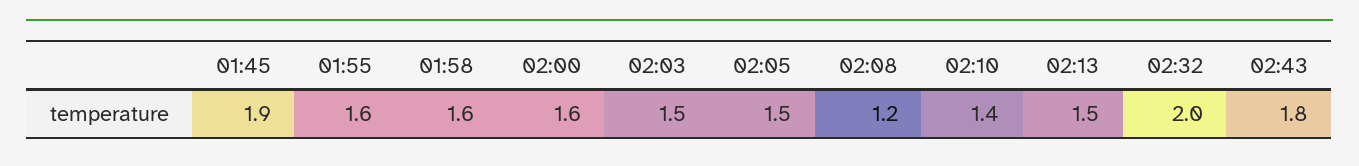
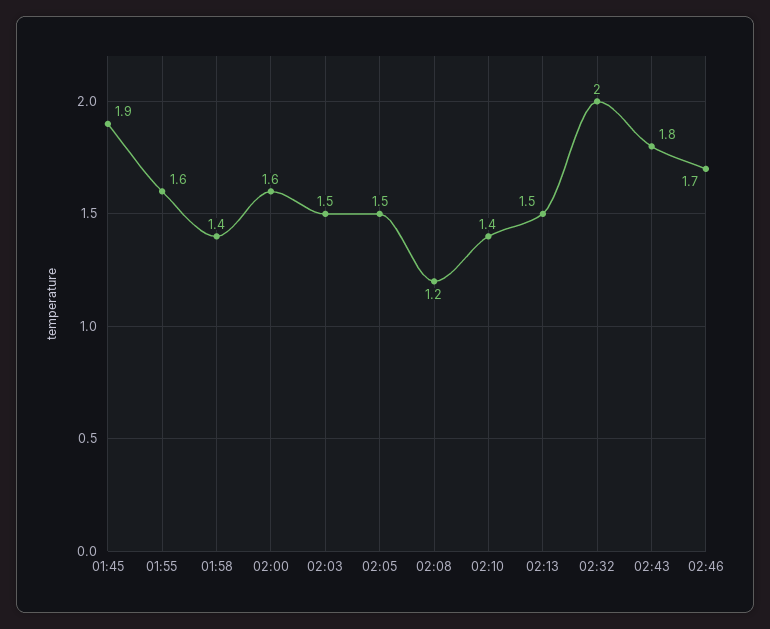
01:58: 1.6 -> 1.4
02:46: none -> 1.7

